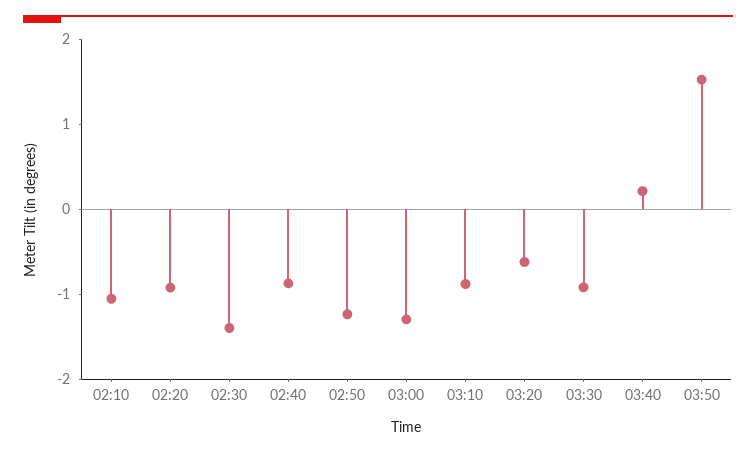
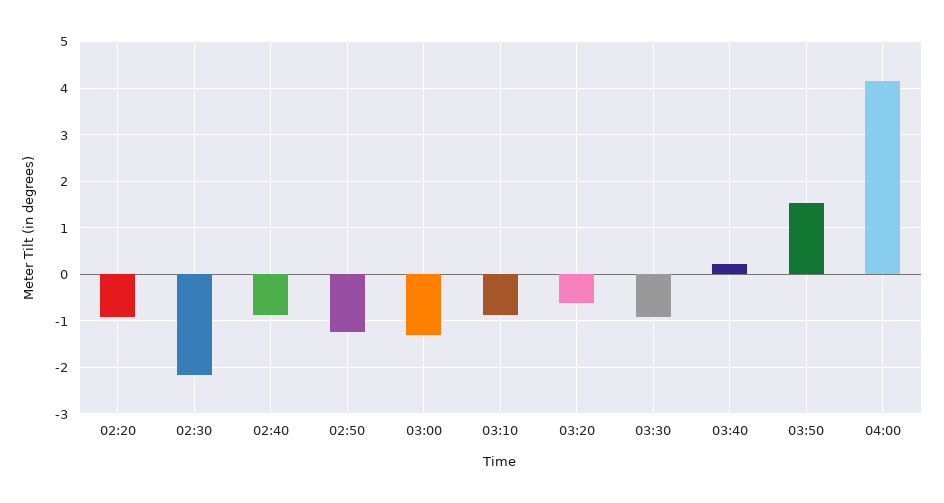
02:10: -1 -> none
02:30: -1.4 -> -2.2
04:00: none -> 4.2

